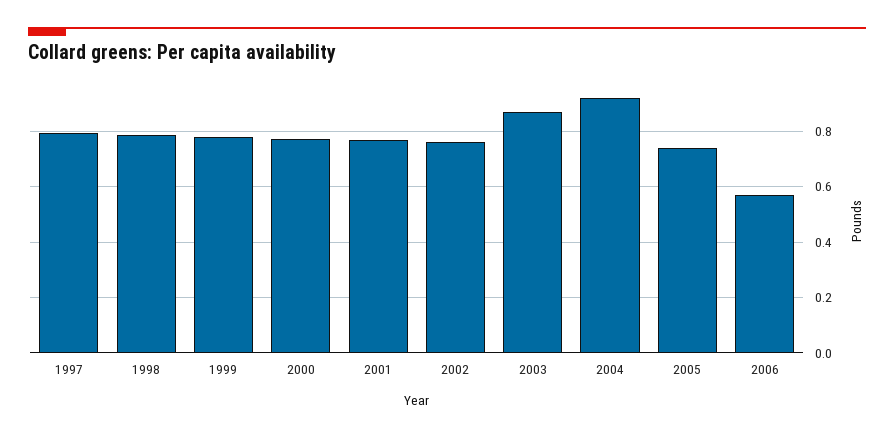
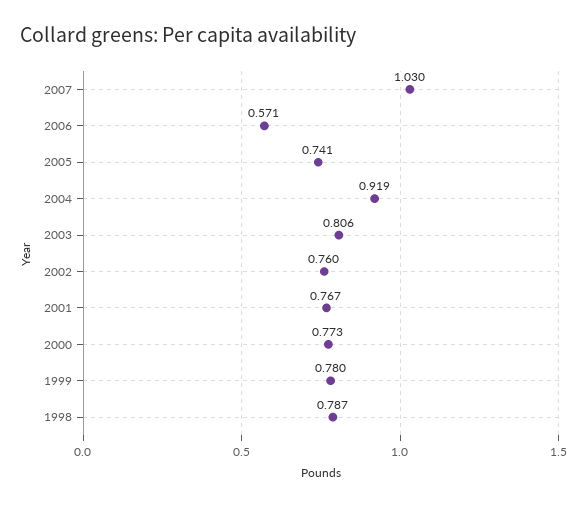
1997: 0.8 -> none
2003: 0.875 -> 0.806
2007: none -> 1.03

